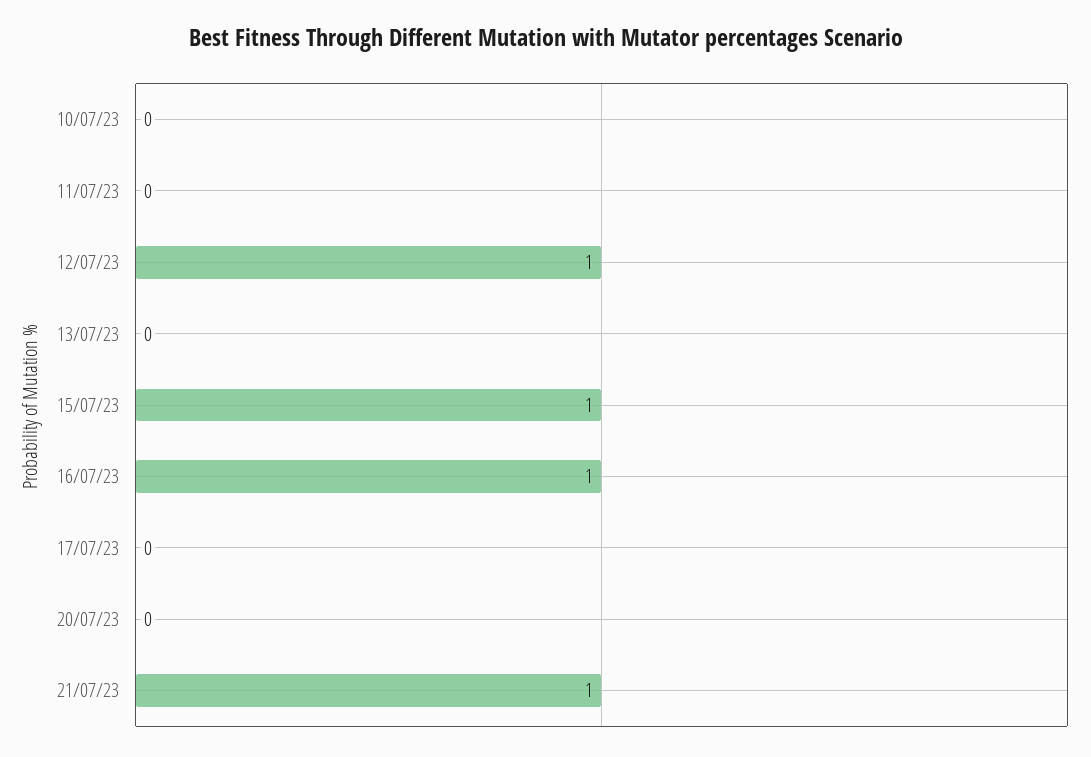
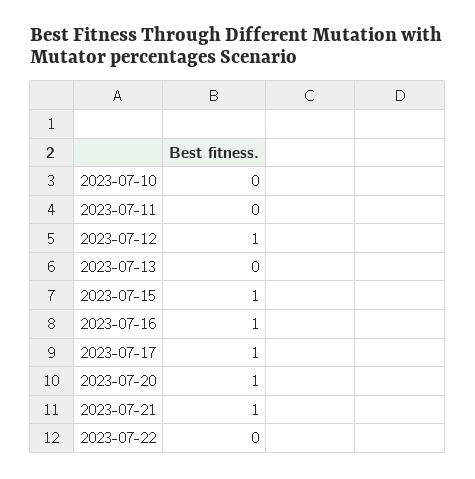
17/07/23: 0 -> 1
20/07/23: 0 -> 1
2023-07-22: none -> 0

